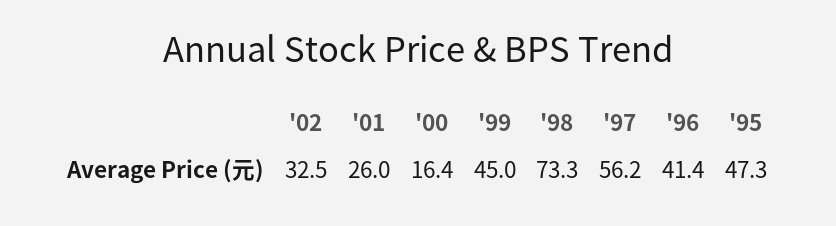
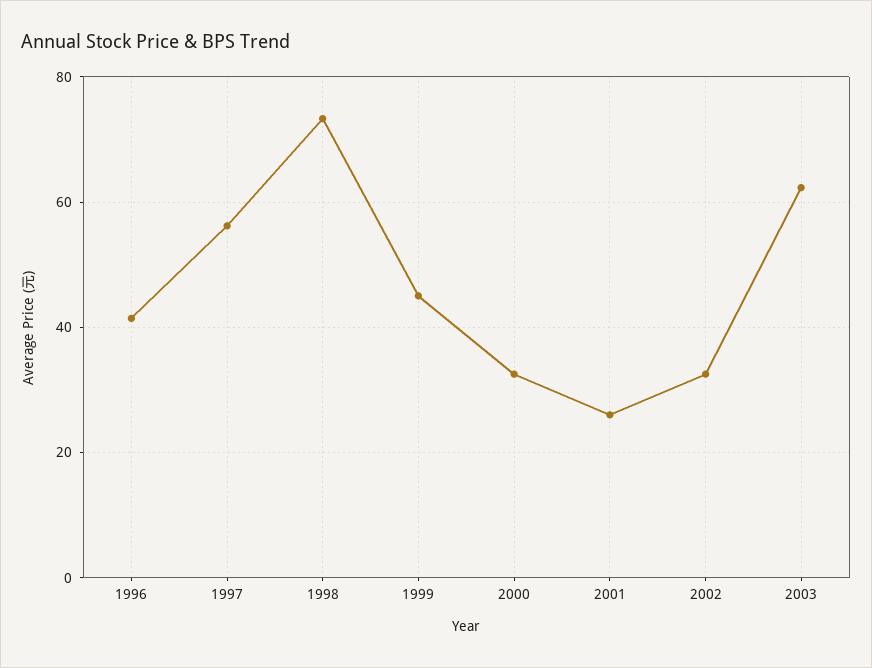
'00: 16.4 -> 32
'95: 47.3 -> none
2003: none -> 62

